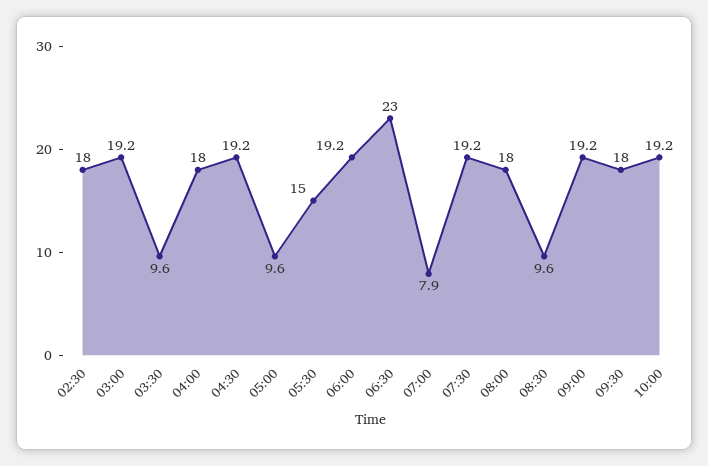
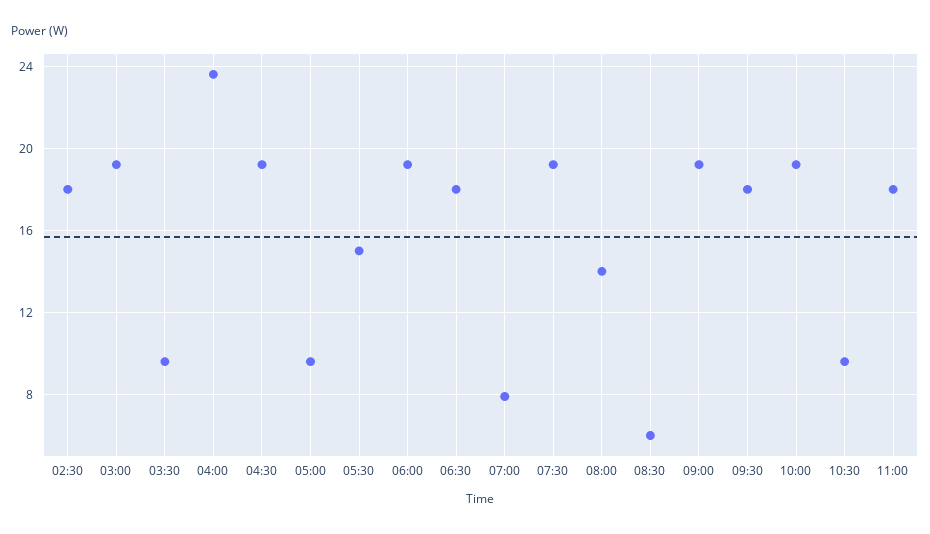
04:00: 18 -> 23.5
06:30: 23 -> 18
08:00: 18 -> 14
08:30: 9.6 -> 6
10:30: none -> 9.5
11:00: none -> 18

